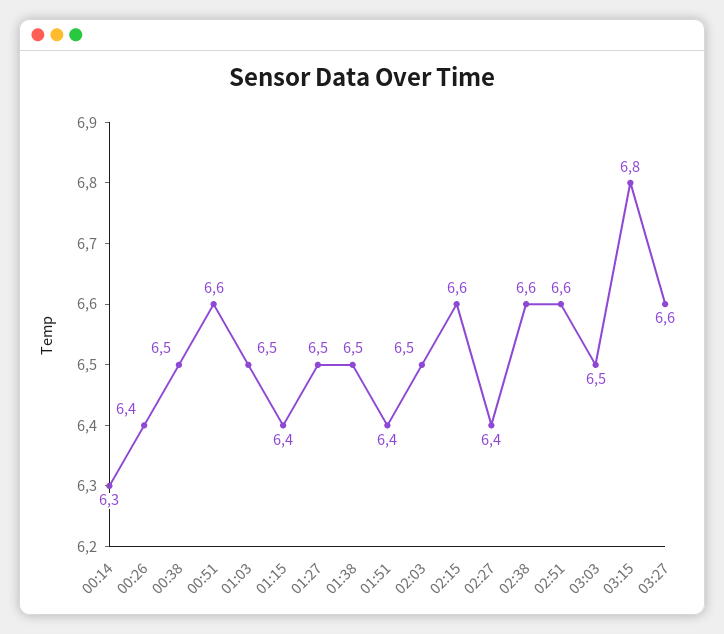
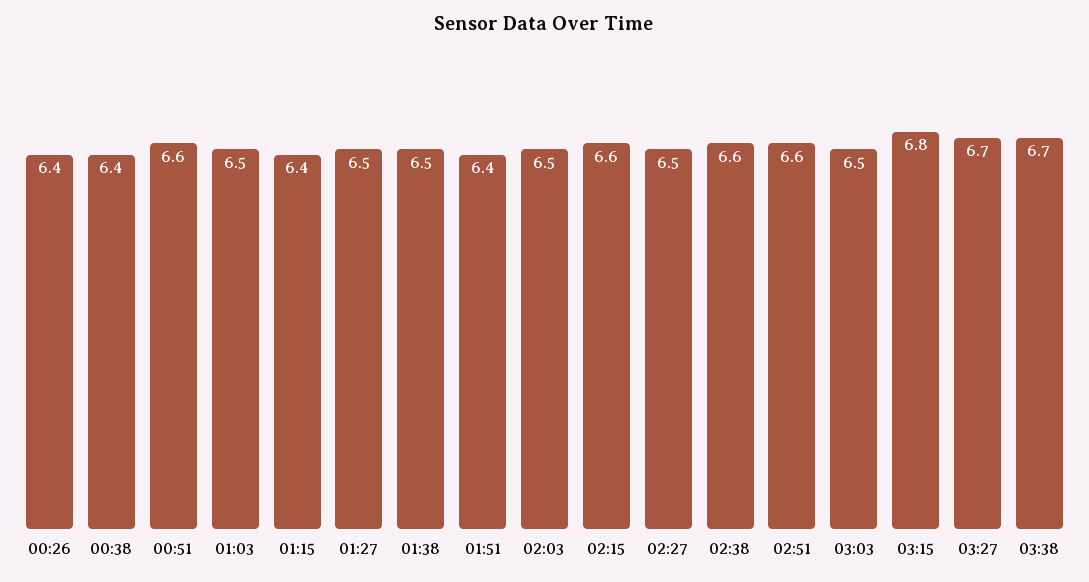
00:14: 6.3 -> none
00:38: 6.5 -> 6.4
02:27: 6.4 -> 6.5
03:27: 6.6 -> 6.7
03:38: none -> 6.7

